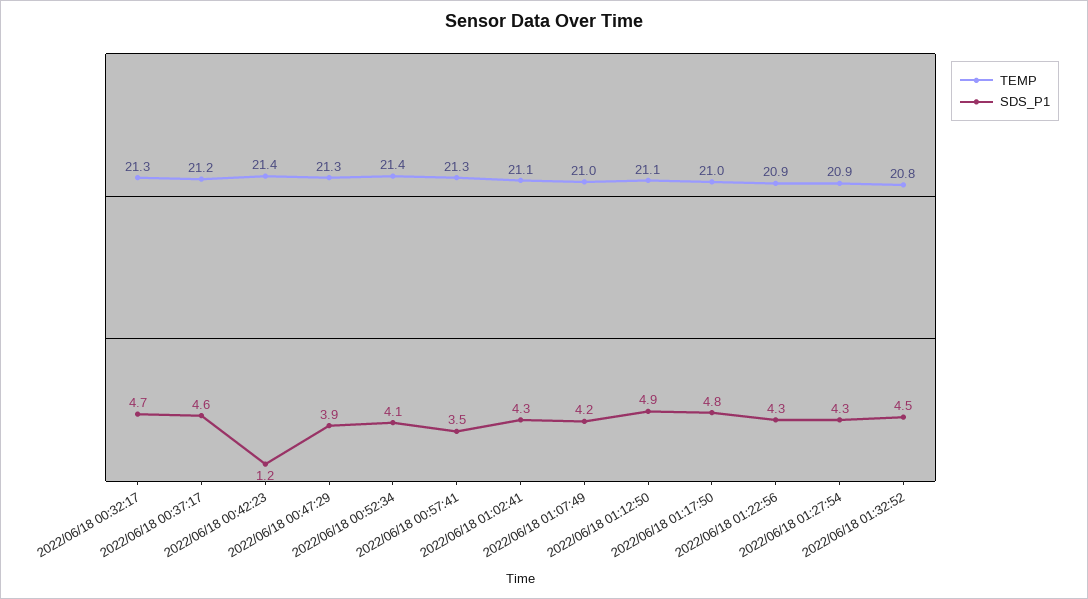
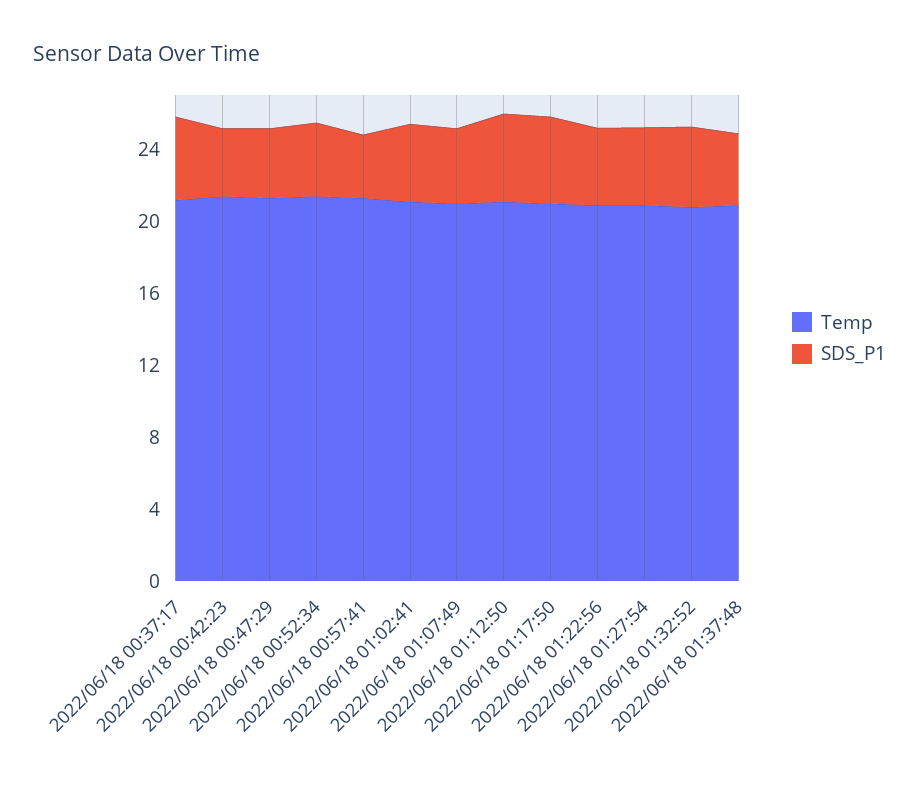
TEMP, 2022/06/18 00:32:17: 21.3 -> none
SDS_P1, 2022/06/18 00:32:17: 4.7 -> none
SDS_P1, 2022/06/18 00:42:23: 1.2 -> 4
TEMP, 2022/06/18 01:37:48: none -> 21
SDS_P1, 2022/06/18 01:37:48: none -> 4

